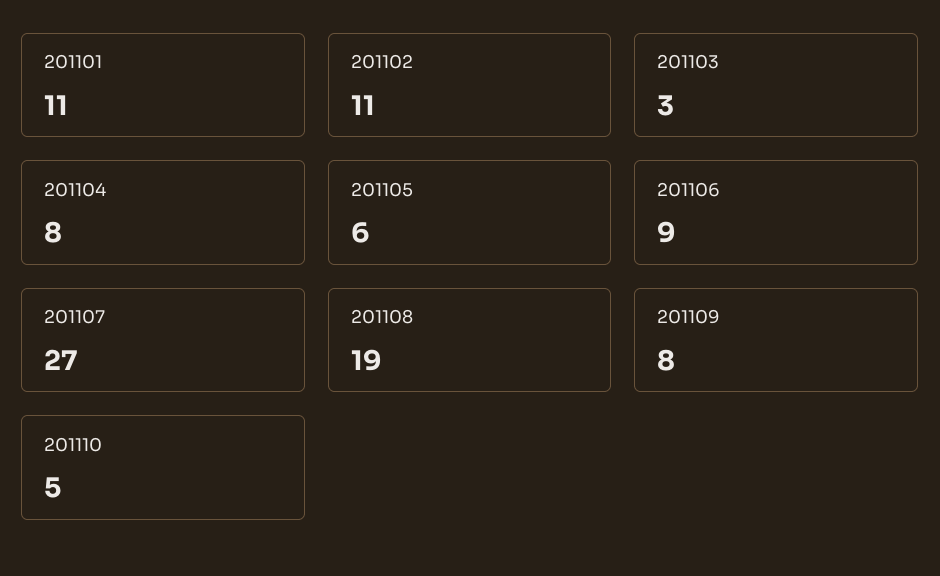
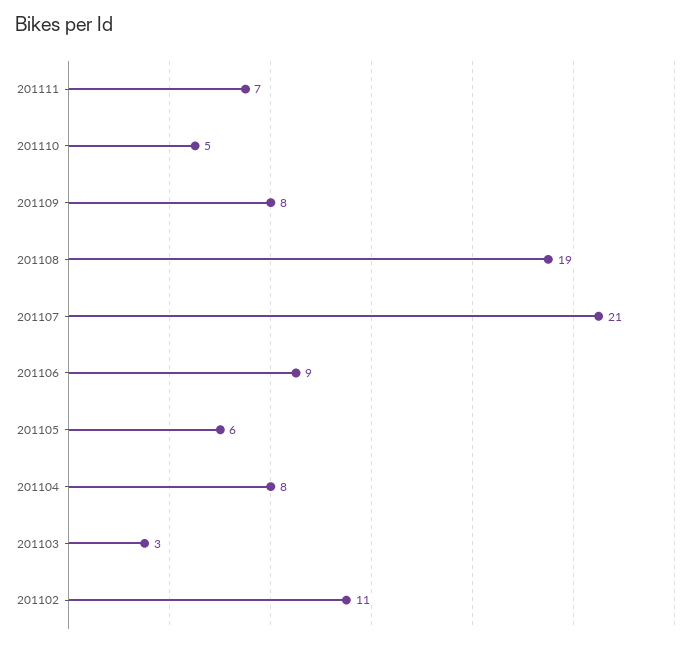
201101: 11 -> none
201107: 27 -> 21
201111: none -> 7

